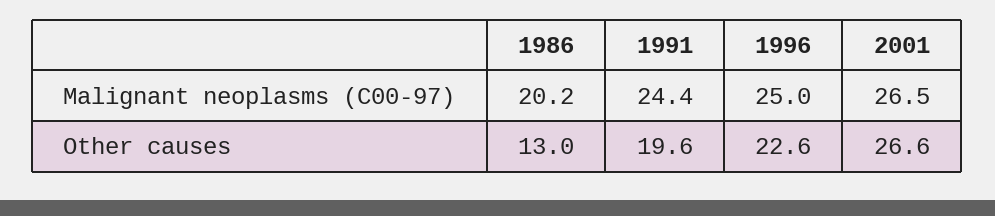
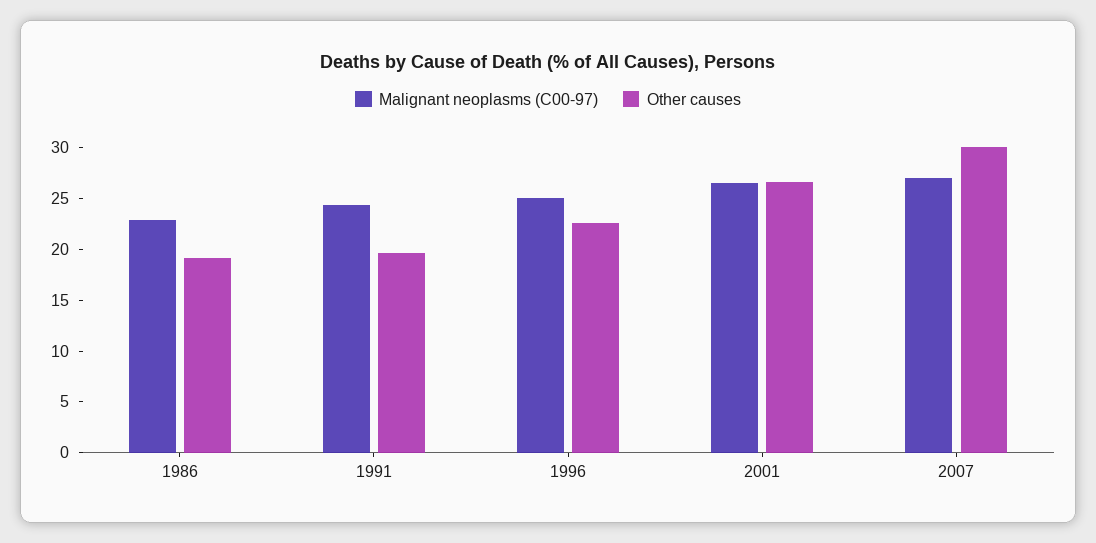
Malignant neoplasms (C00-97), 1986: 20.2 -> 23
Other causes, 1986: 13 -> 19
Malignant neoplasms (C00-97), 2007: none -> 27
Other causes, 2007: none -> 30

